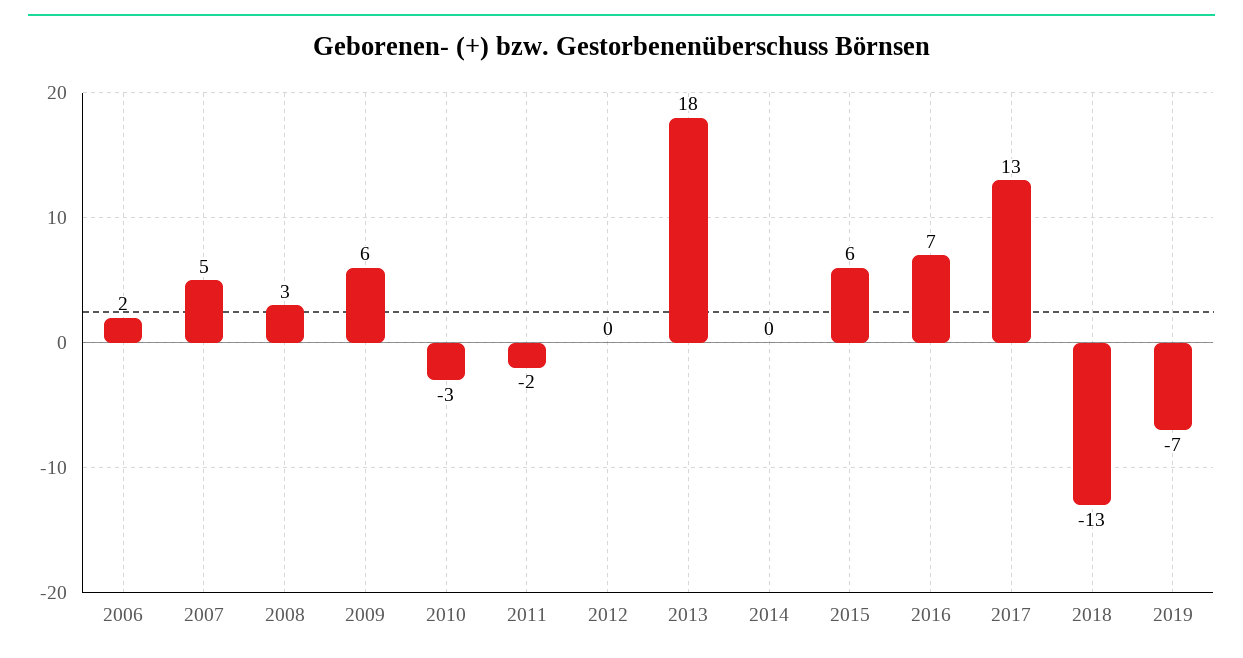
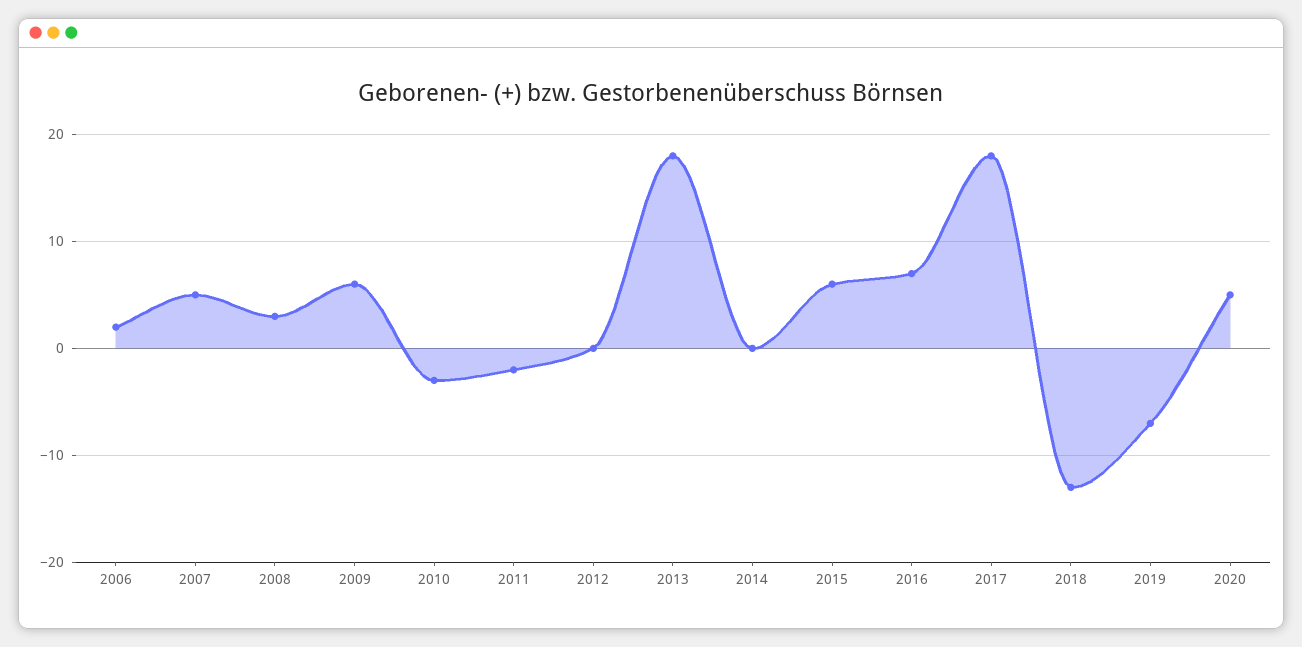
2017: 13 -> 18
2020: none -> 5

